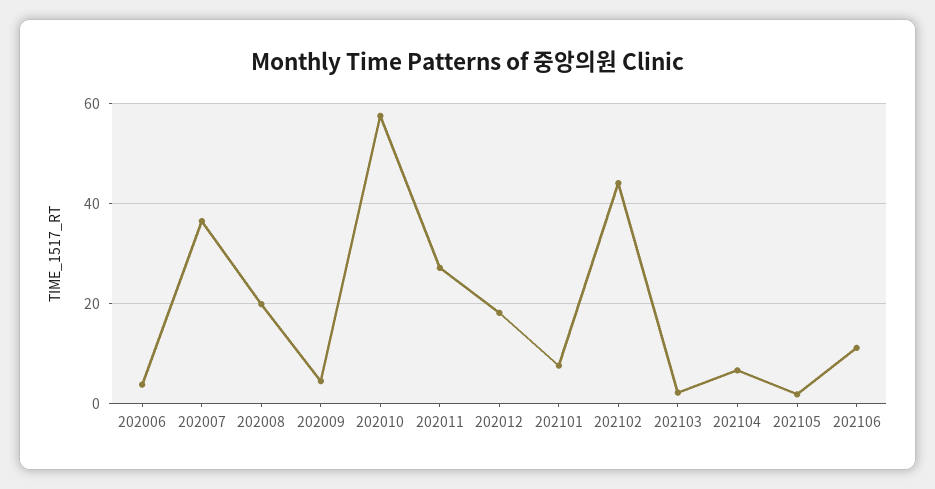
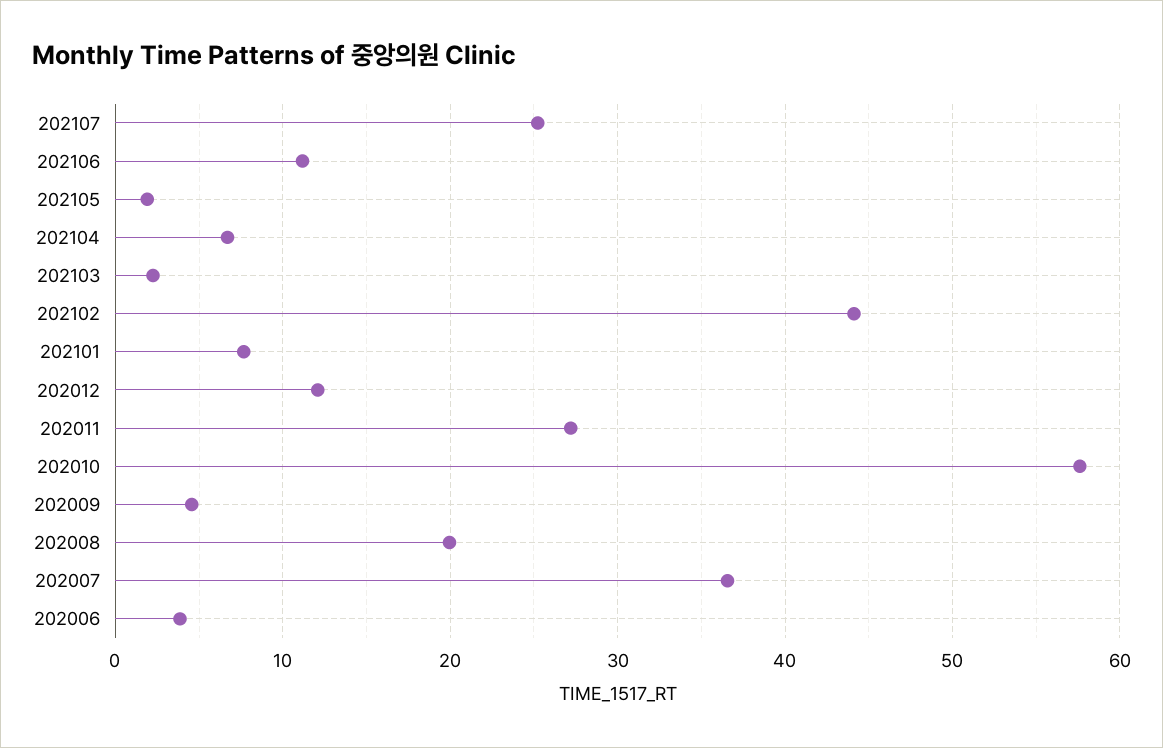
202012: 18 -> 12
202107: none -> 25

